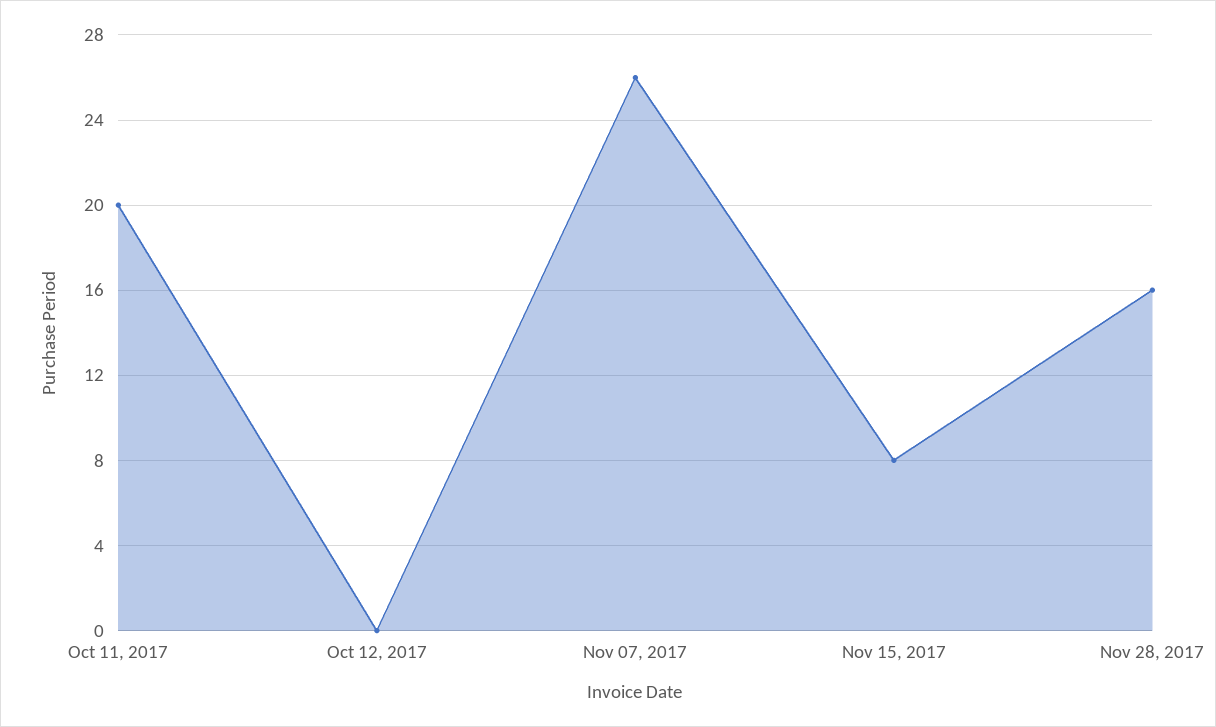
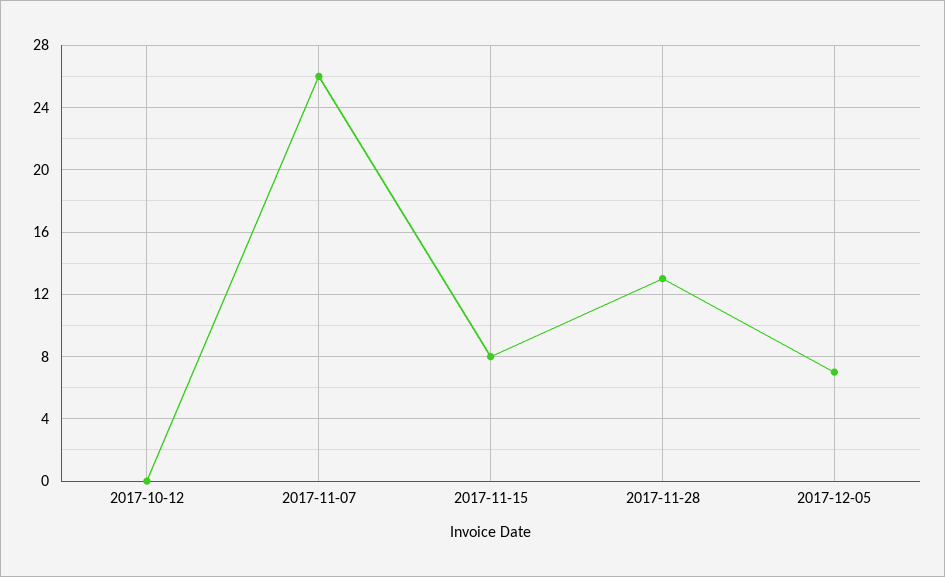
Oct 11, 2017: 20 -> none
Nov 28, 2017: 16 -> 13
2017-12-05: none -> 7

